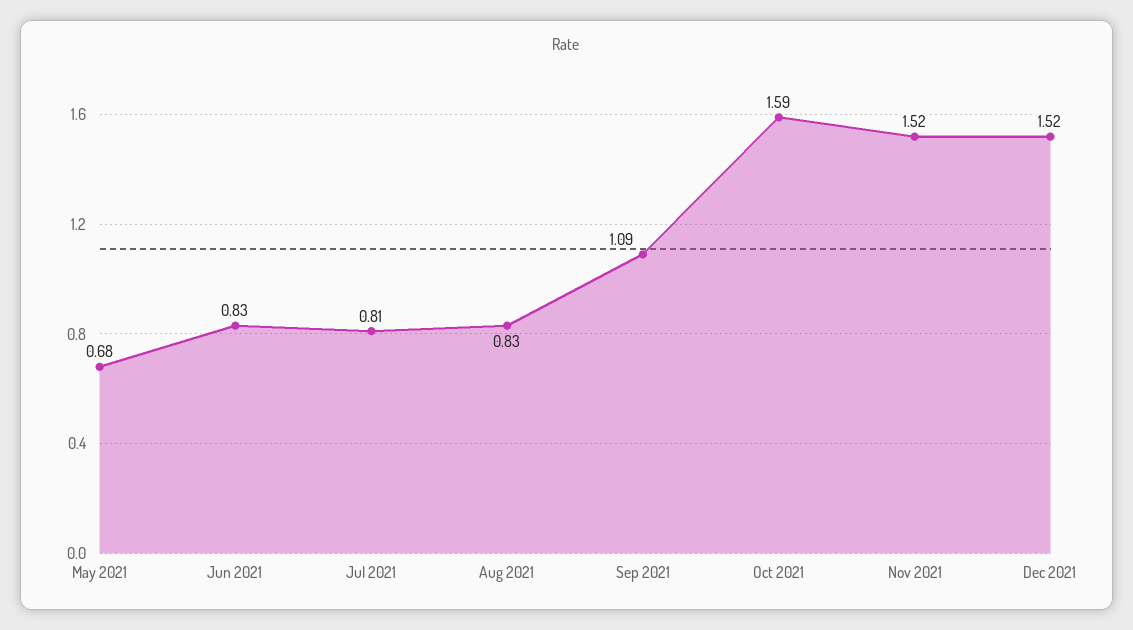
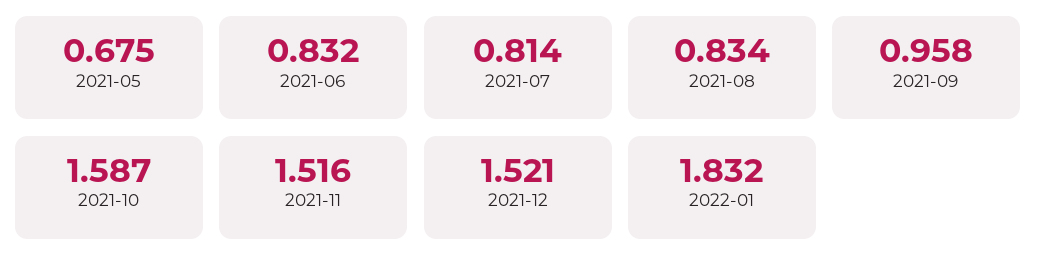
Sep 2021: 1.09 -> 0.958
2022-01: none -> 1.832

